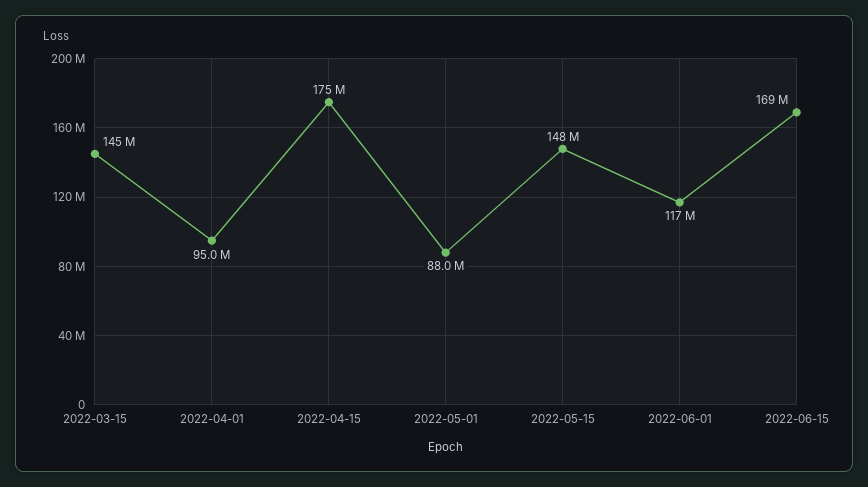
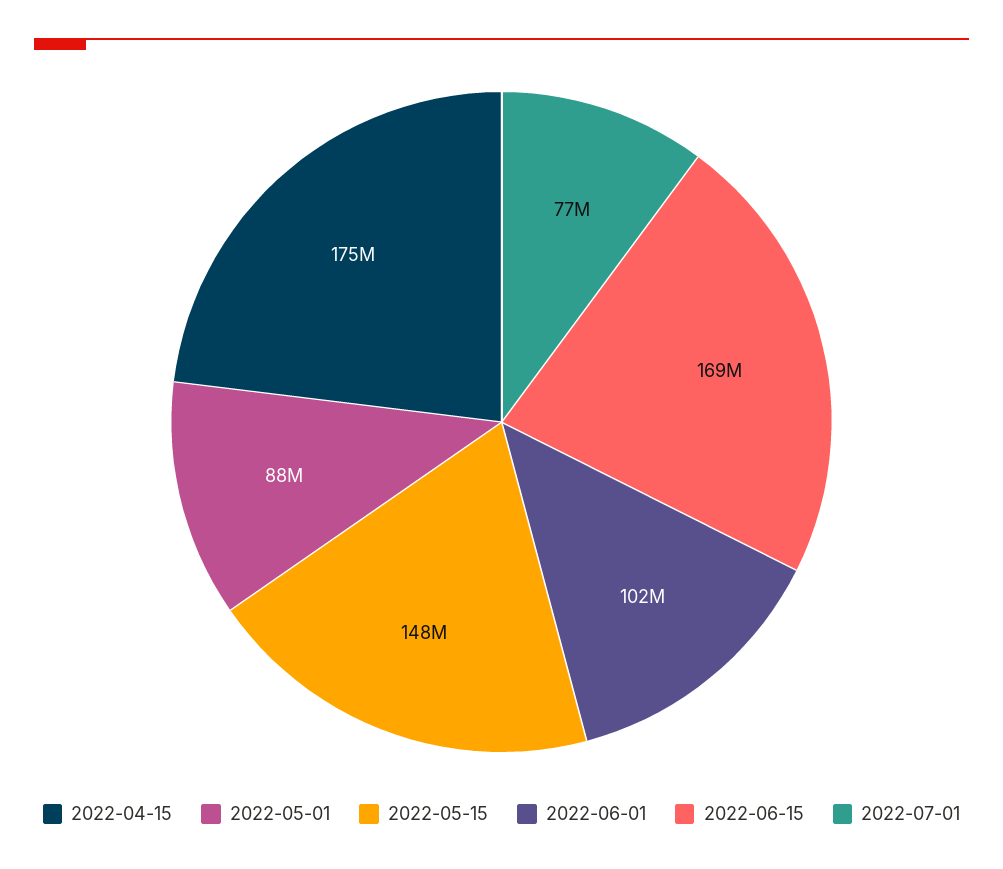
2022-03-15: 145000000 -> none
2022-04-01: 95000000 -> none
2022-06-01: 117000000 -> 102000000
2022-07-01: none -> 77000000

